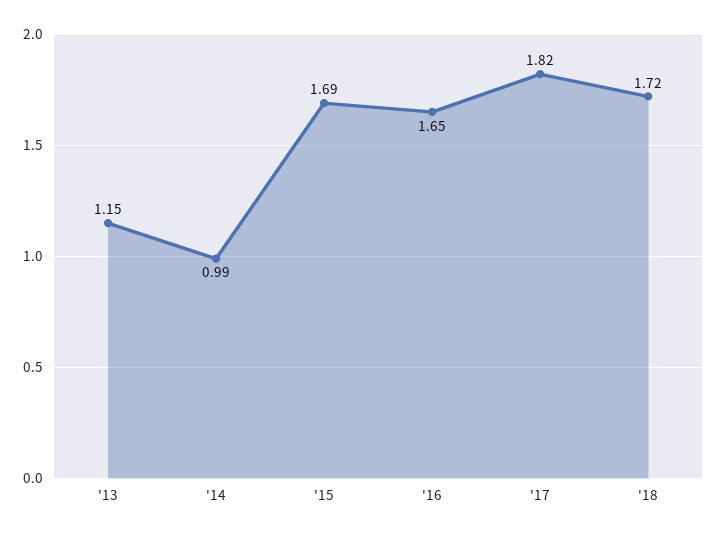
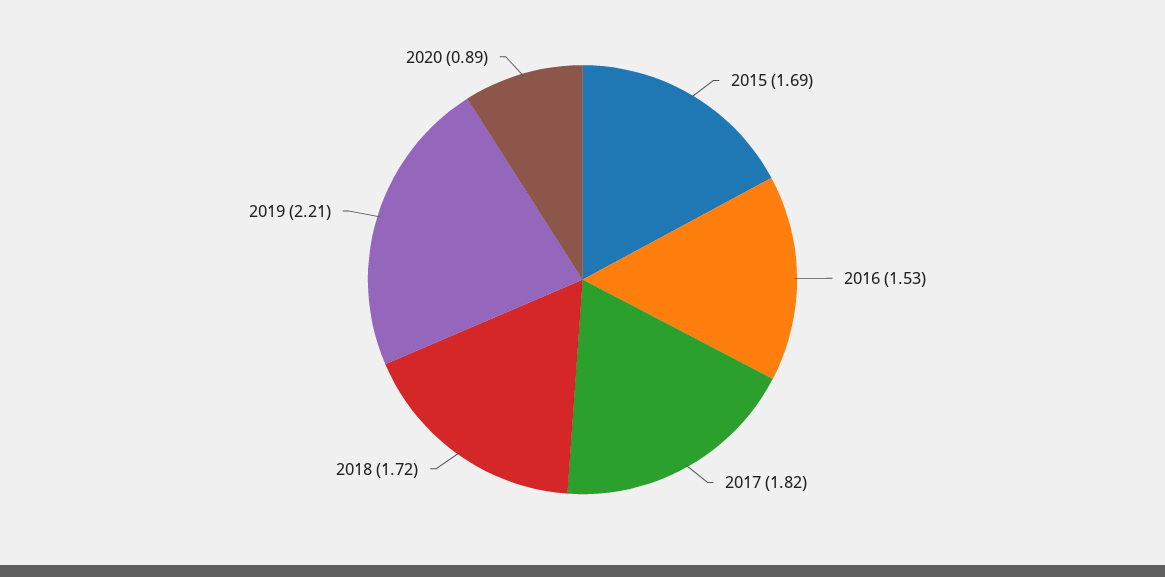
'13: 1.15 -> none
'14: 0.99 -> none
'16: 1.65 -> 1.53
2019: none -> 2.21
2020: none -> 0.89

